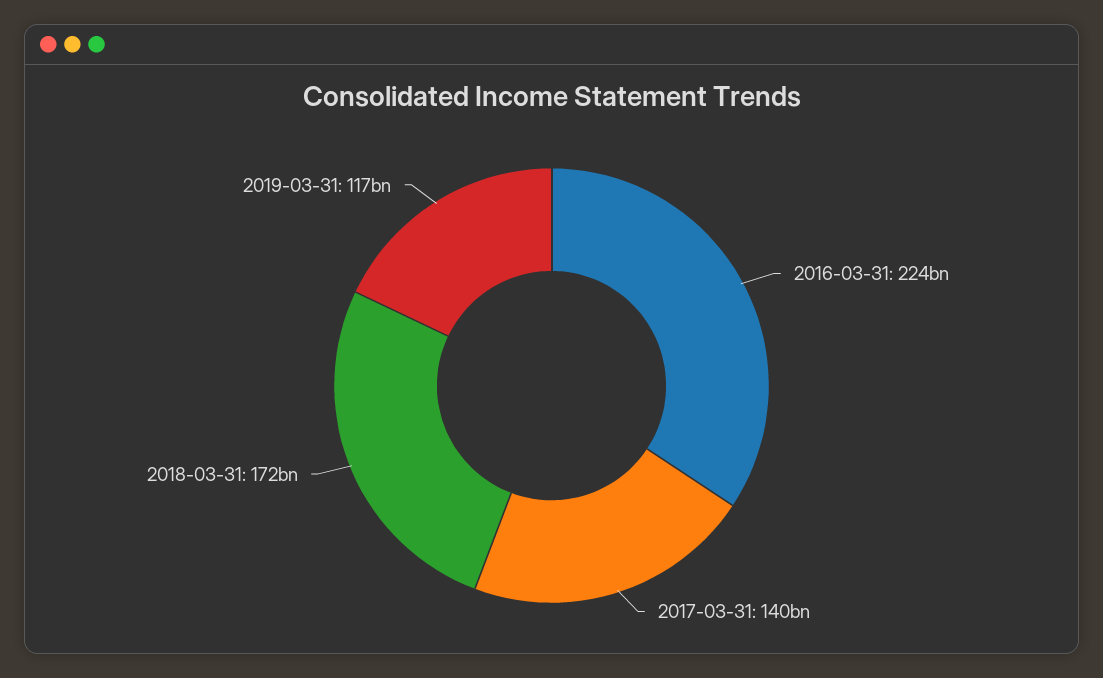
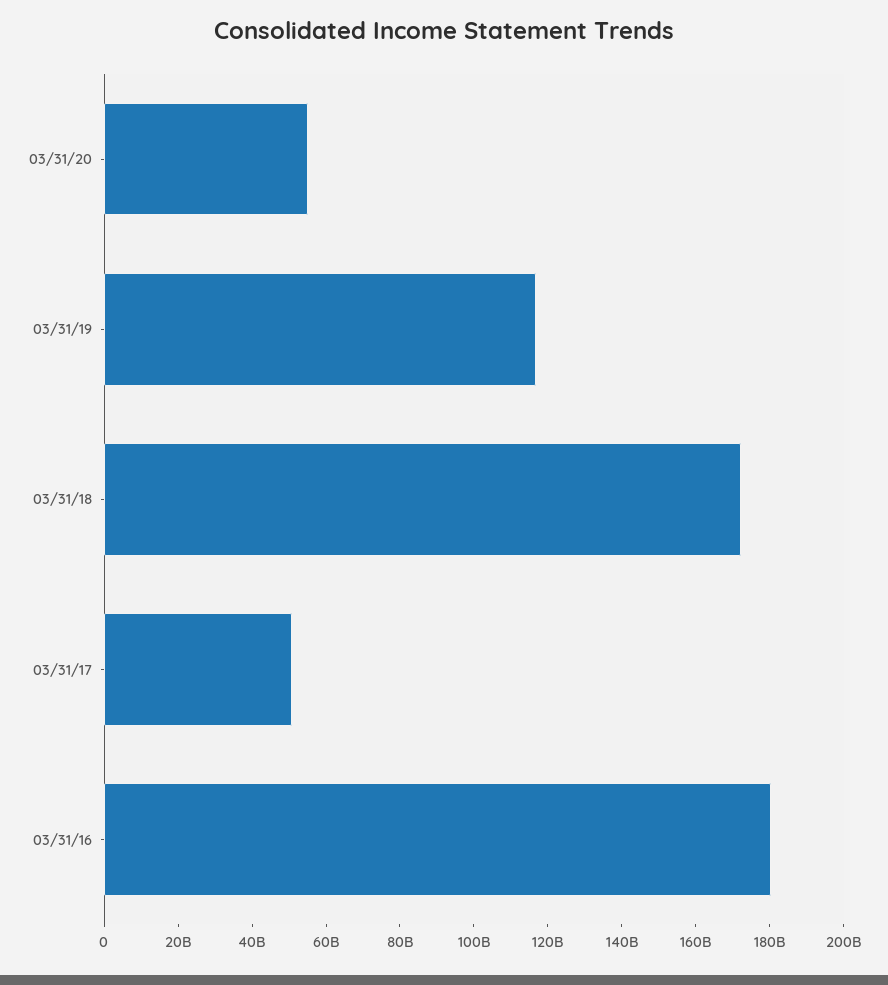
2016-03-31: 224000000000 -> 180000000000
2017-03-31: 140000000000 -> 50000000000
03/31/20: none -> 55000000000

